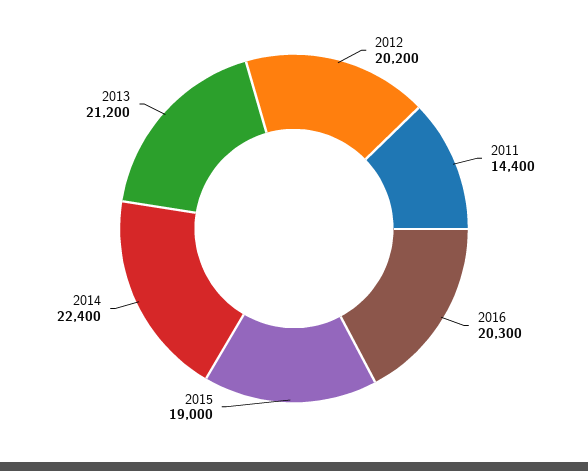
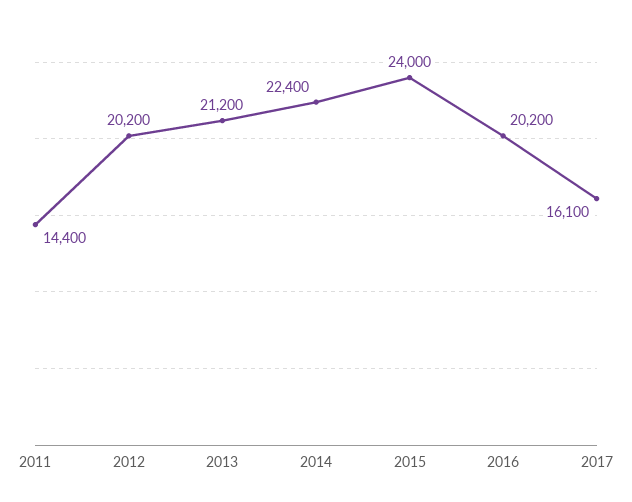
2016: 20300 -> 20200
2015: 19000 -> 24000
2017: none -> 16100

